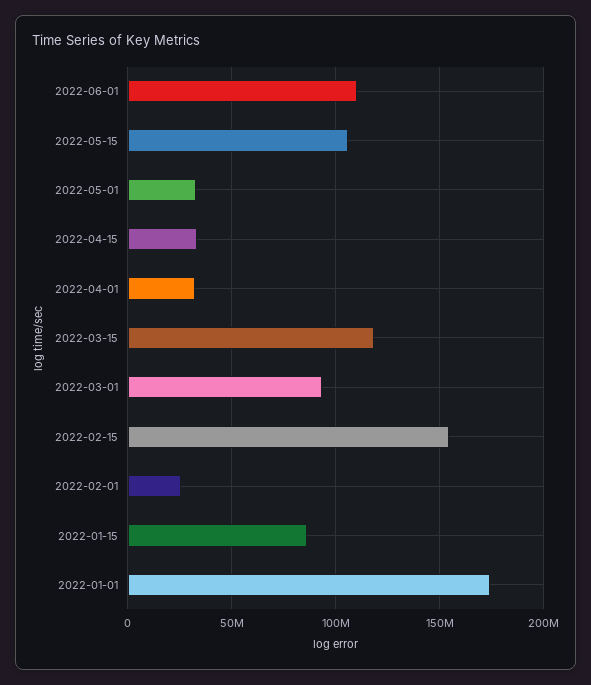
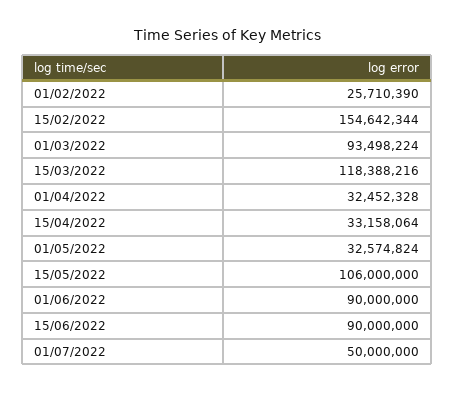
2022-06-01: 110000000 -> 90000000
2022-01-15: 85000000 -> none
2022-01-01: 175000000 -> none
15/06/2022: none -> 90000000
01/07/2022: none -> 50000000

